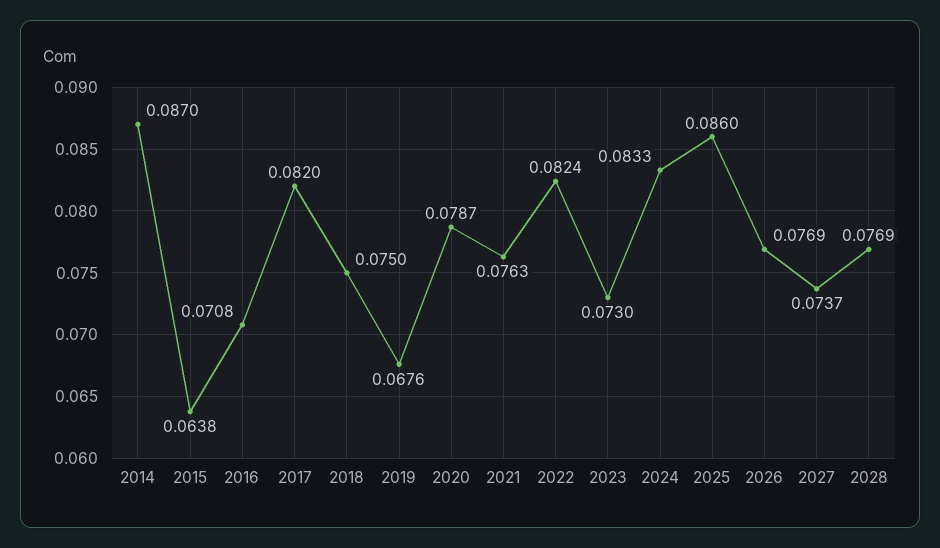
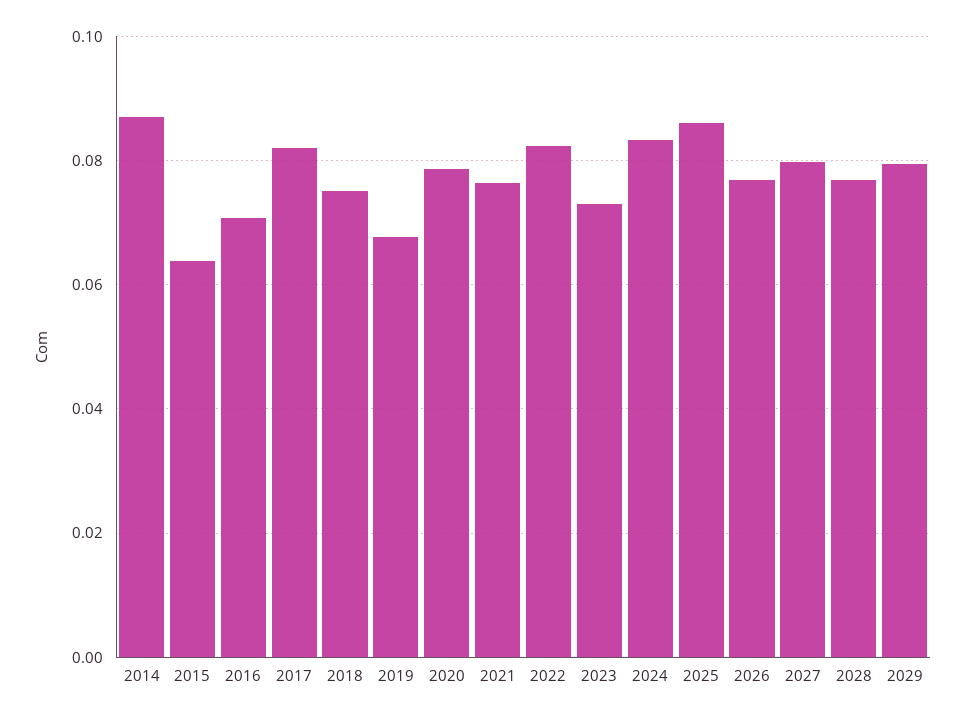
2027: 0.0737 -> 0.08
2029: none -> 0.08

